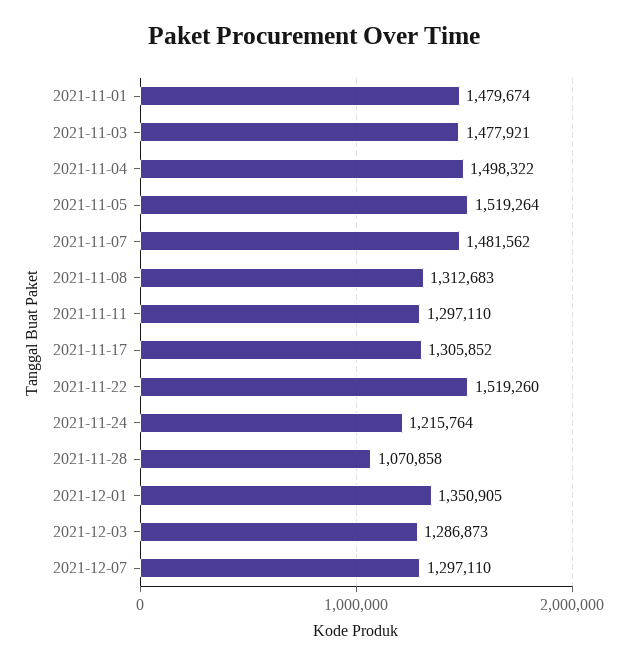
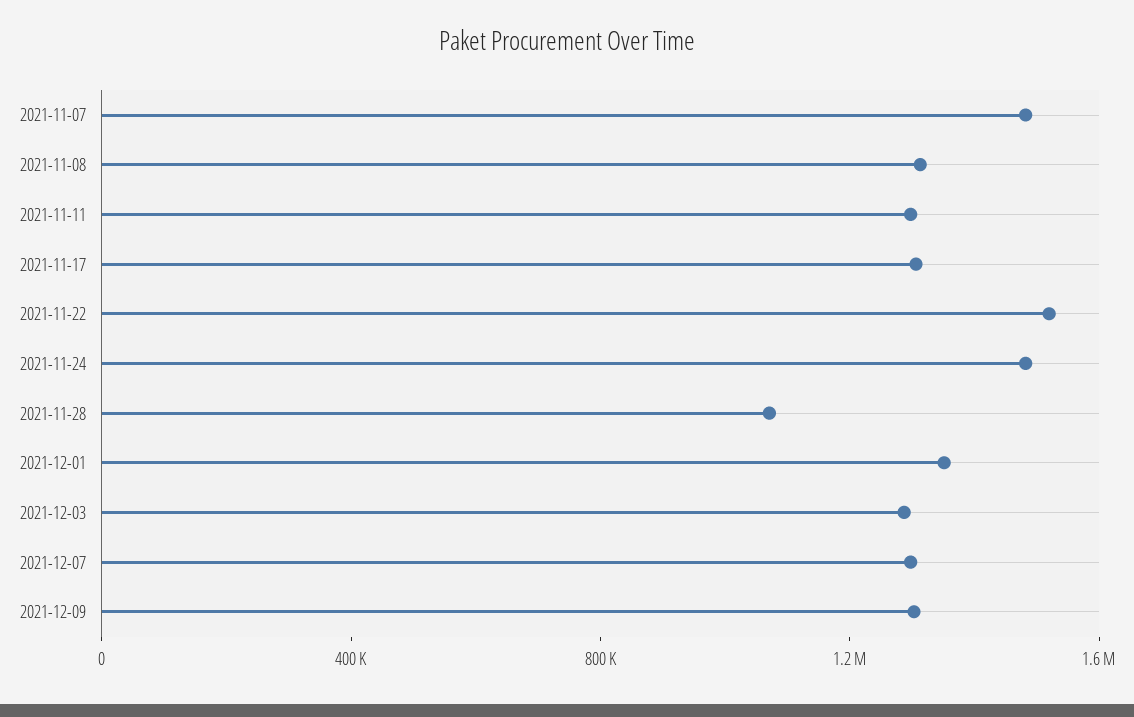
2021-11-01: 1479674 -> none
2021-11-03: 1477921 -> none
2021-11-04: 1498322 -> none
2021-11-05: 1519264 -> none
2021-11-24: 1215764 -> 1500000
2021-12-09: none -> 1300000

